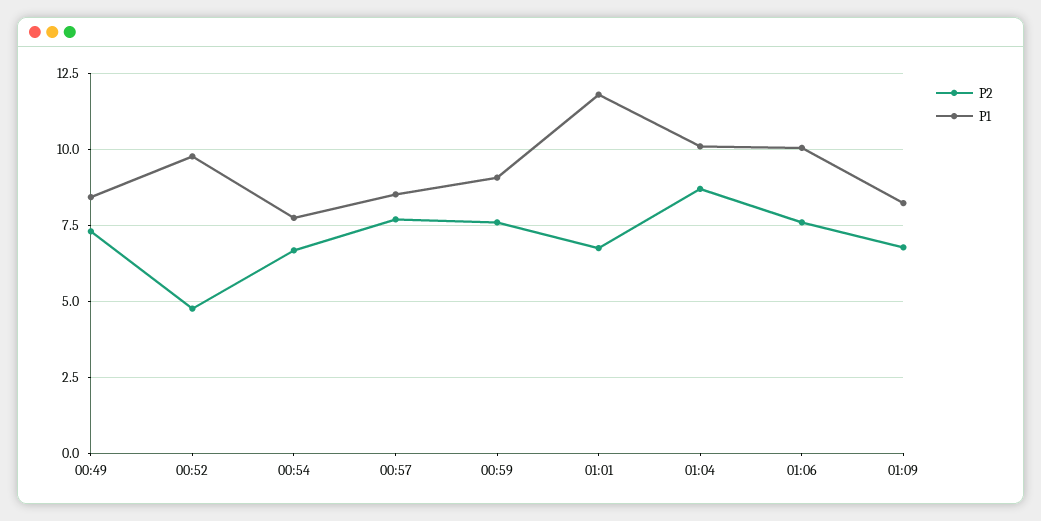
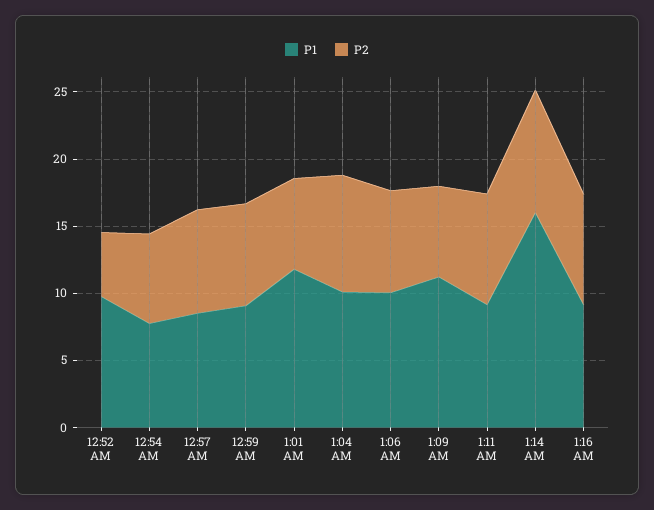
P2, 00:49: 7.25 -> none
P1, 00:49: 8.5 -> none
P1, 01:09: 8.25 -> 11
P1, 1:11 AM: none -> 9
P2, 1:11 AM: none -> 8
P1, 1:14 AM: none -> 16
P2, 1:14 AM: none -> 9
P1, 1:16 AM: none -> 9
P2, 1:16 AM: none -> 8

